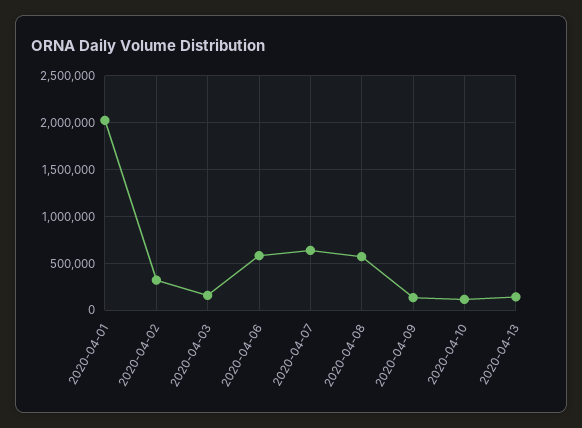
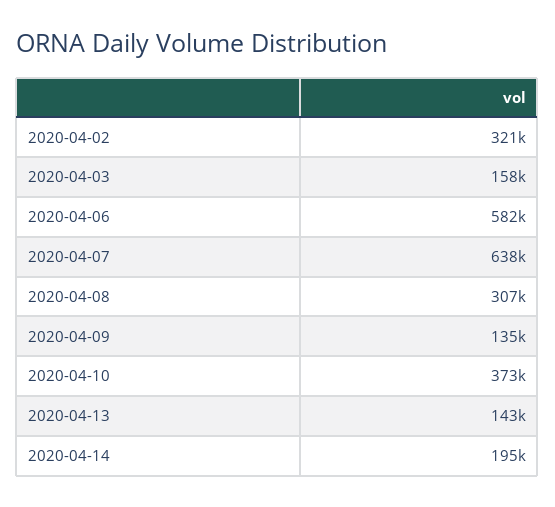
2020-04-01: 2000000 -> none
2020-04-08: 600000 -> 307000
2020-04-10: 100000 -> 373000
2020-04-14: none -> 195000

